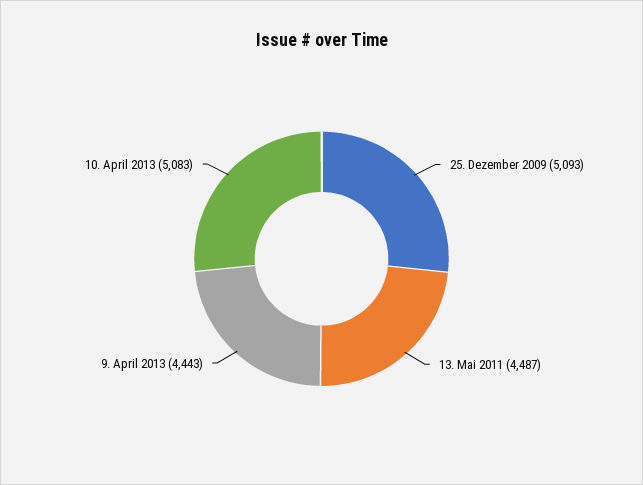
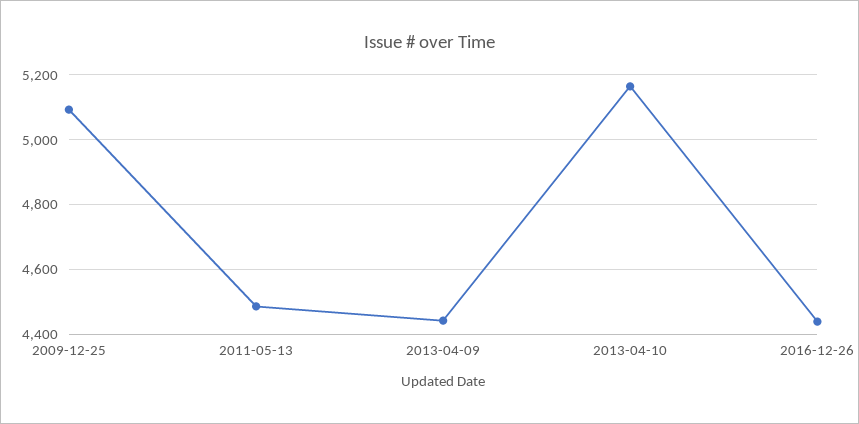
10. April 2013: 5083 -> 5160
2016-12-26: none -> 4440

